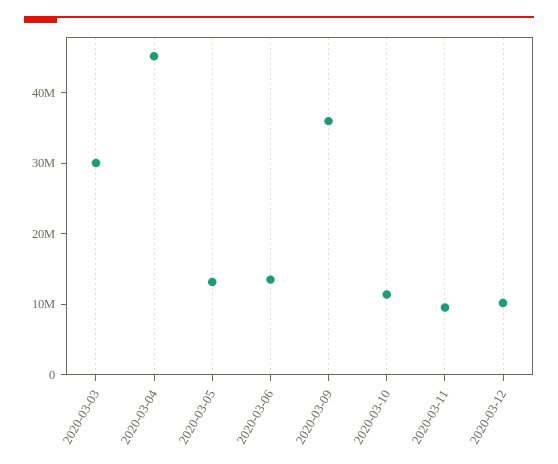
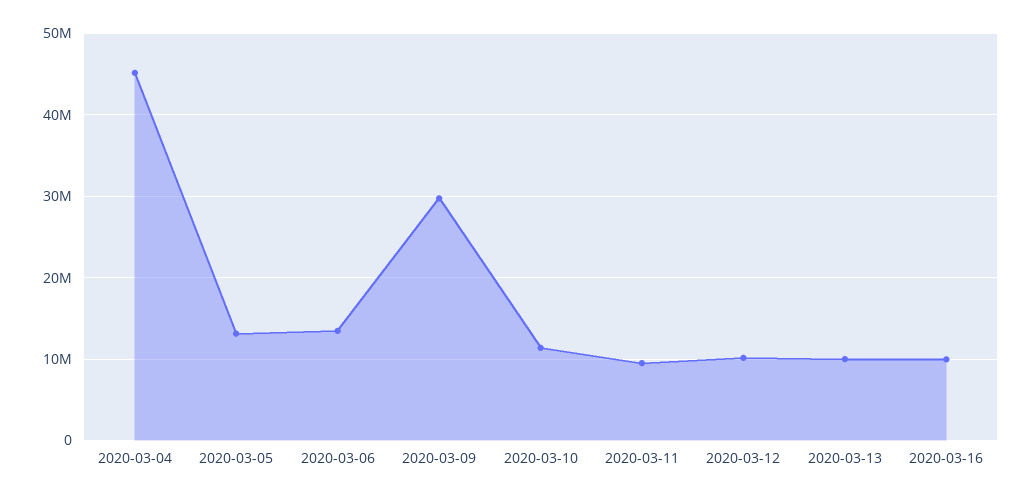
2020-03-03: 30000000 -> none
2020-03-09: 36000000 -> 30000000
2020-03-13: none -> 10000000
2020-03-16: none -> 10000000

